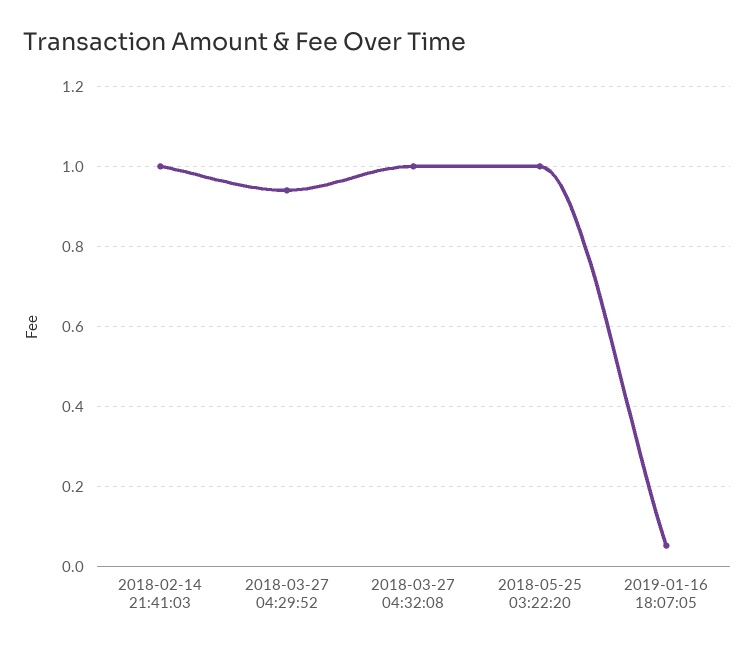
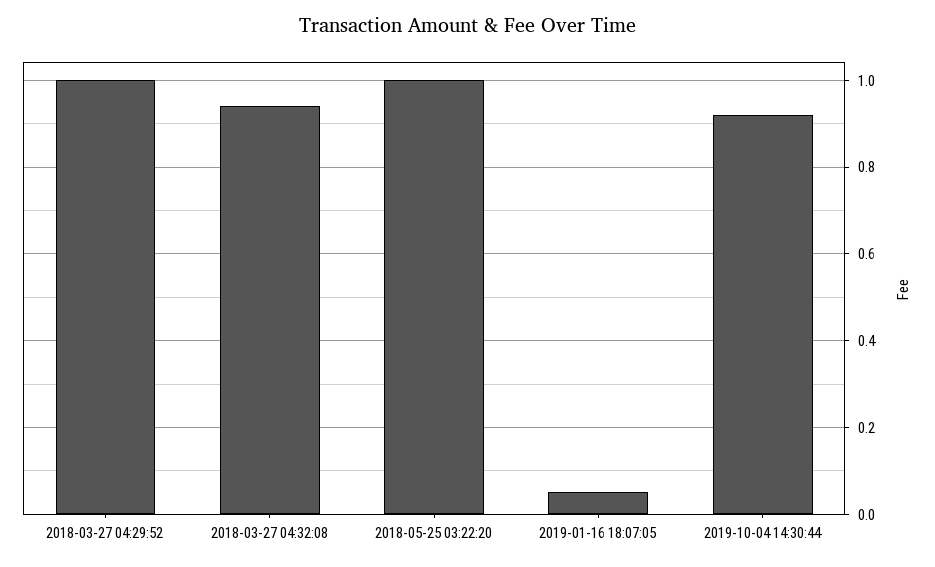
2018-02-14 21:41:03: 1 -> none
2018-03-27 04:29:52: 0.94 -> 1
2018-03-27 04:32:08: 1 -> 0.94
2019-10-04 14:30:44: none -> 0.92

